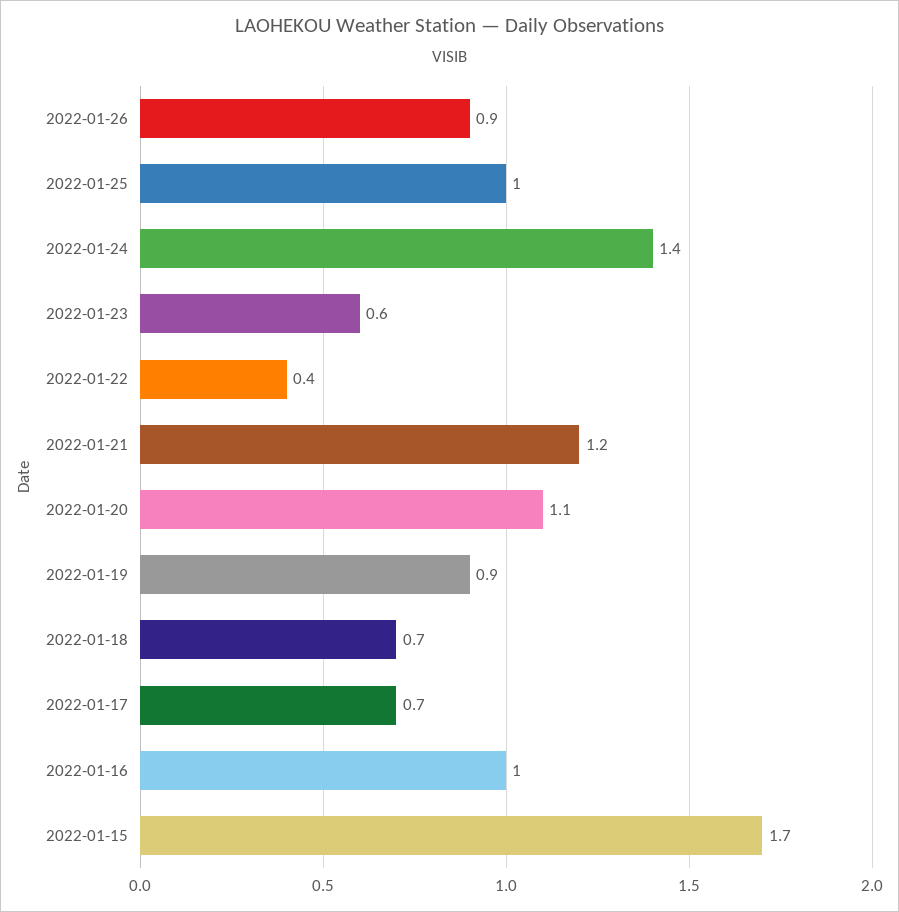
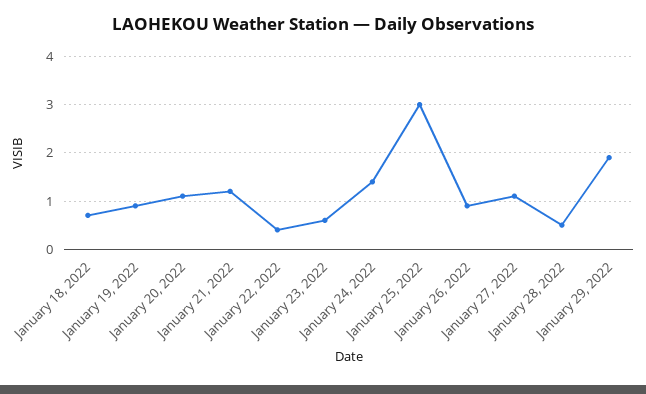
2022-01-25: 1 -> 3
2022-01-17: 0.7 -> none
2022-01-16: 1 -> none
2022-01-15: 1.7 -> none
January 27, 2022: none -> 1
January 28, 2022: none -> 0.5
January 29, 2022: none -> 2

